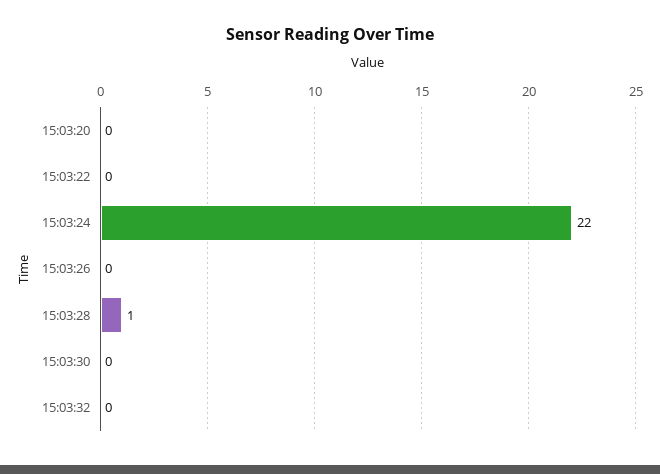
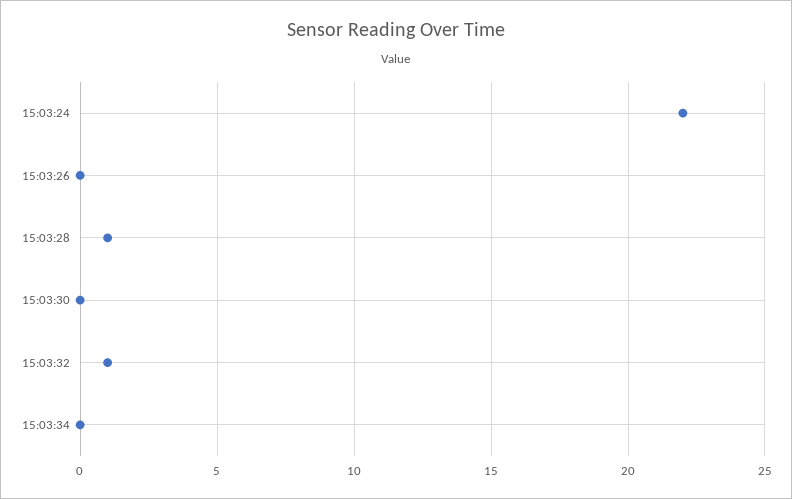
15:03:20: 0 -> none
15:03:22: 0 -> none
15:03:32: 0 -> 1
15:03:34: none -> 0

